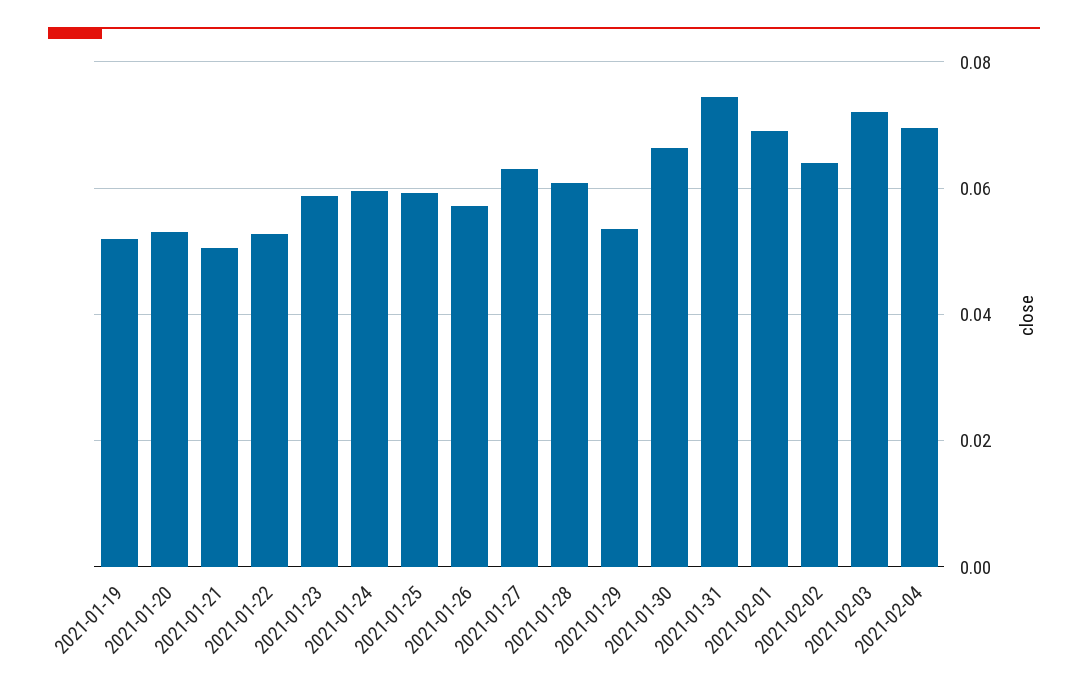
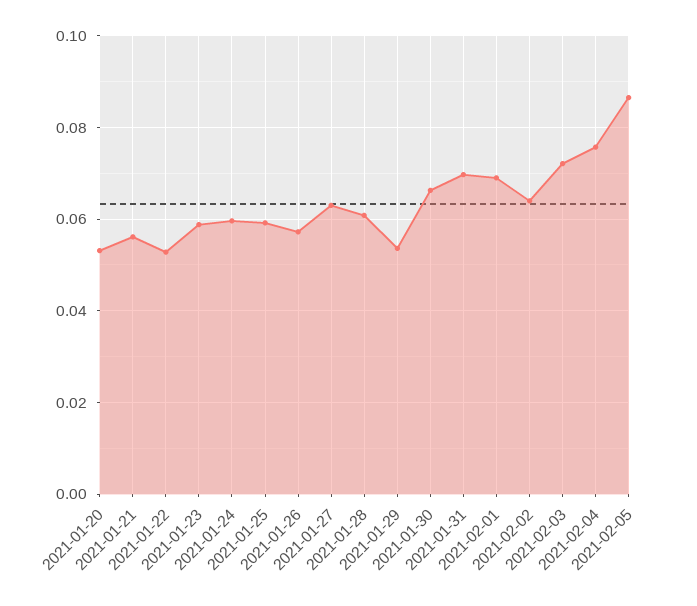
2021-01-19: 0.052 -> none
2021-01-21: 0.05 -> 0.056
2021-01-31: 0.074 -> 0.07
2021-02-04: 0.07 -> 0.076
2021-02-05: none -> 0.086

